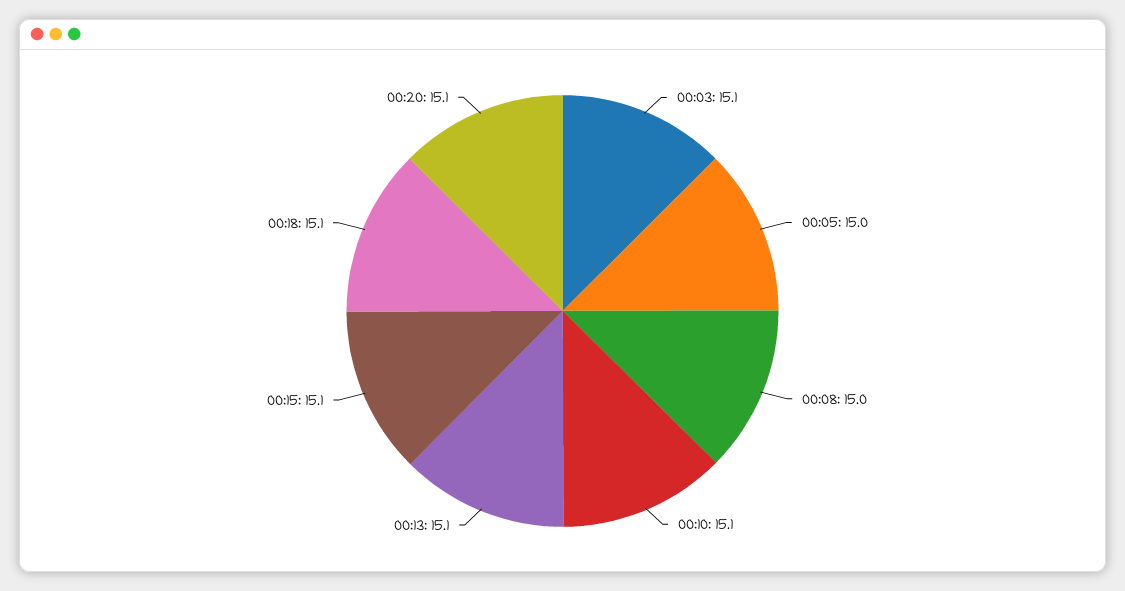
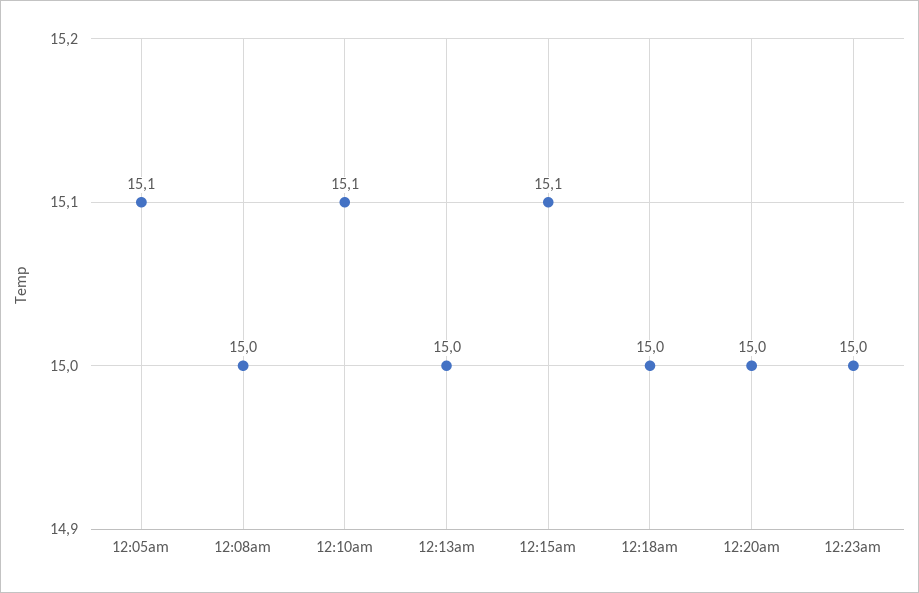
00:03: 15.1 -> none
00:05: 15 -> 15.1
00:13: 15.1 -> 15
00:18: 15.1 -> 15
00:20: 15.1 -> 15
12:23am: none -> 15

